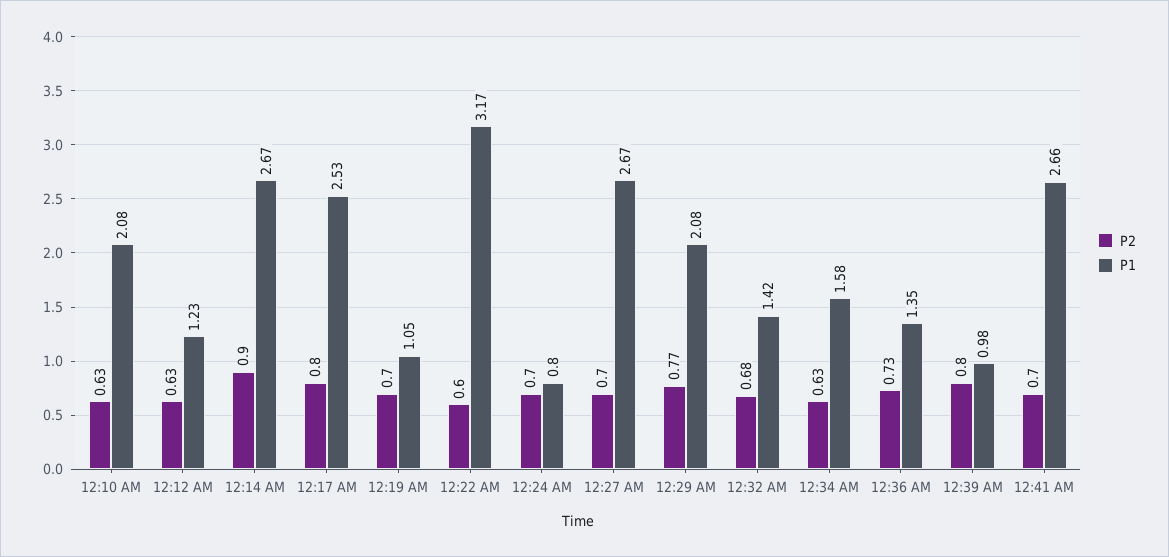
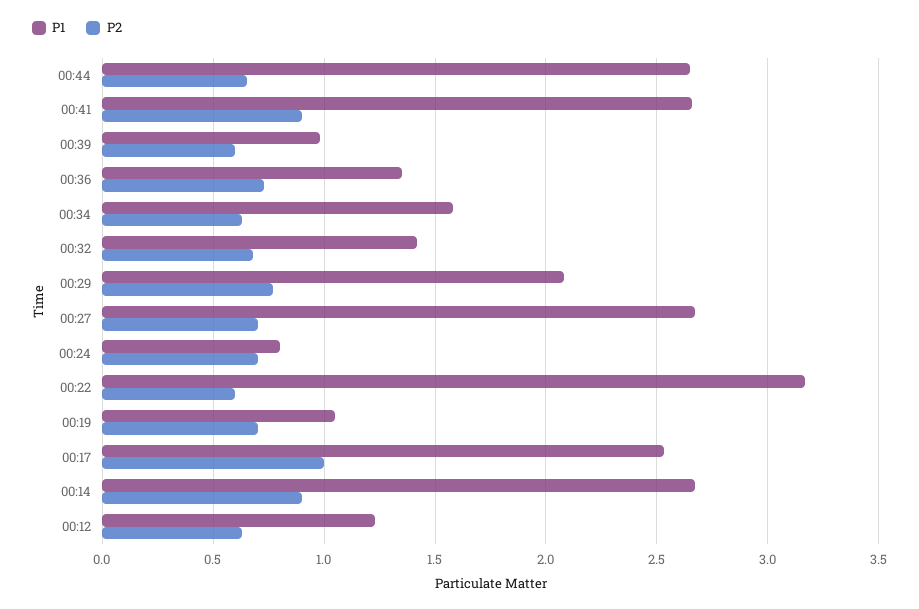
P2, 12:10 AM: 0.63 -> none
P1, 12:10 AM: 2.08 -> none
P2, 12:17 AM: 0.8 -> 1
P2, 12:39 AM: 0.8 -> 0.6
P2, 12:41 AM: 0.7 -> 0.9
P1, 00:44: none -> 2.65
P2, 00:44: none -> 0.65

